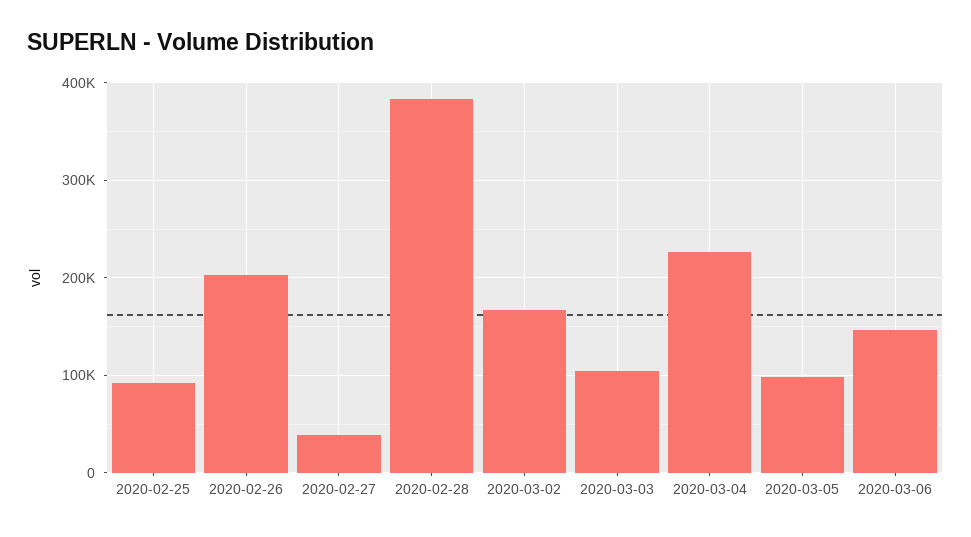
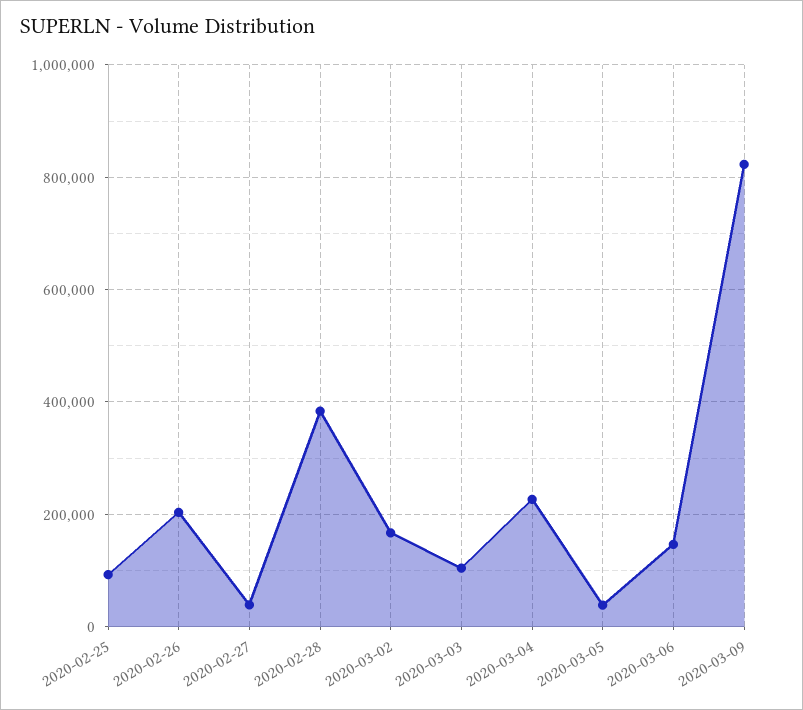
2020-03-05: 100000 -> 40000
2020-03-09: none -> 820000

